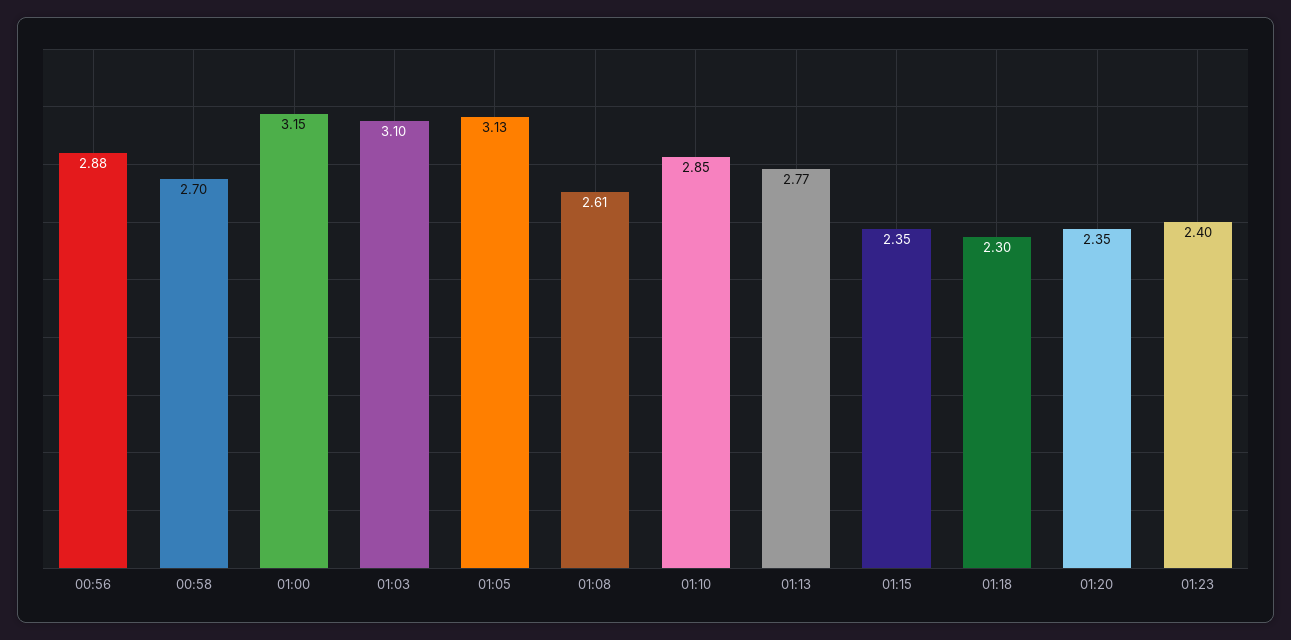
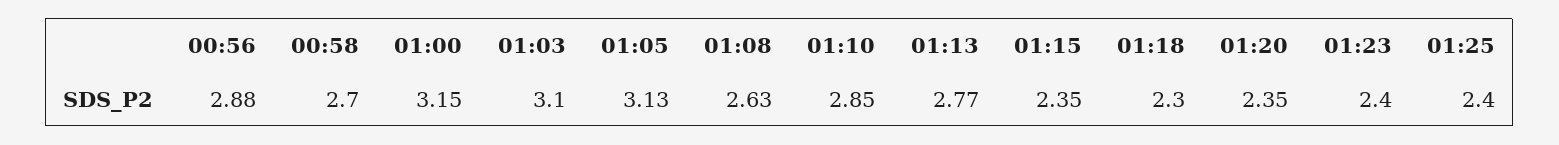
01:08: 2.61 -> 2.63
01:25: none -> 2.4

